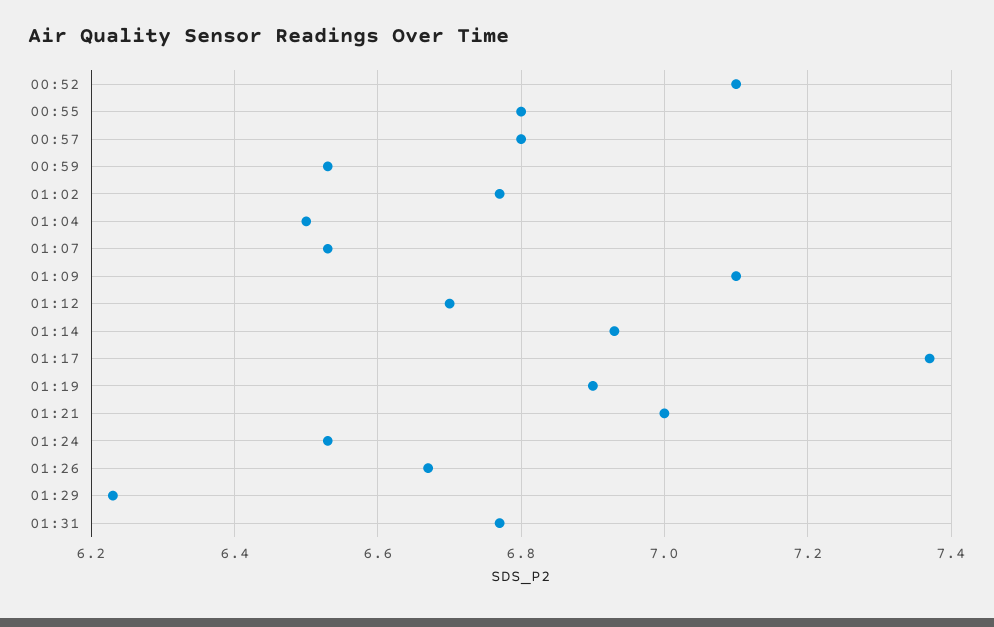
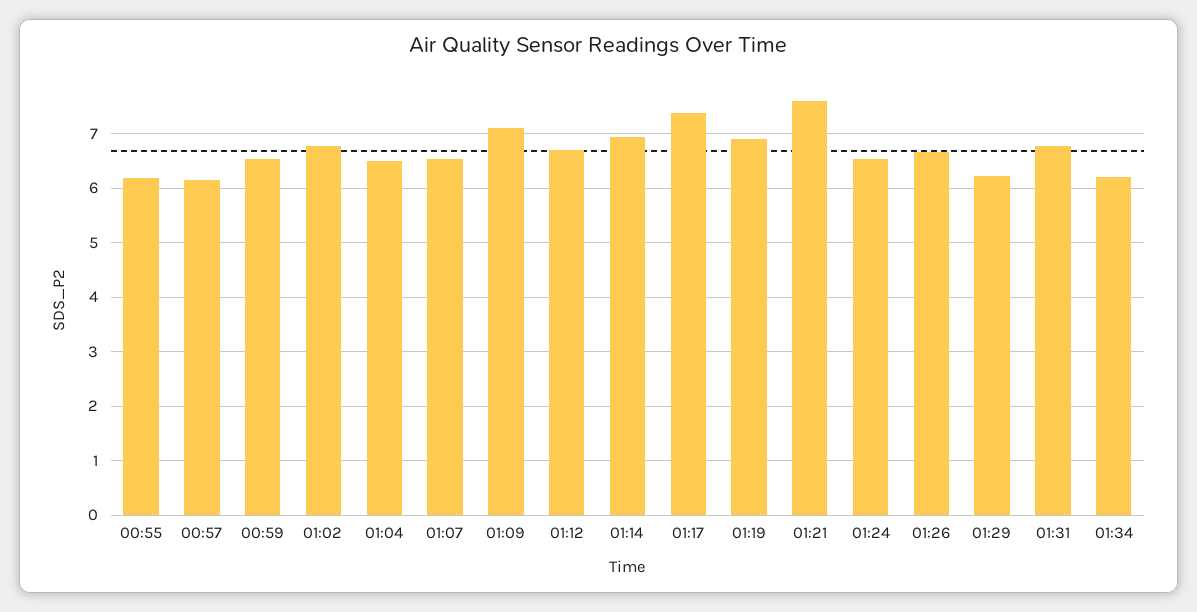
00:52: 7.1 -> none
00:55: 6.8 -> 6.2
00:57: 6.8 -> 6.2
01:21: 7 -> 7.6
01:34: none -> 6.2

